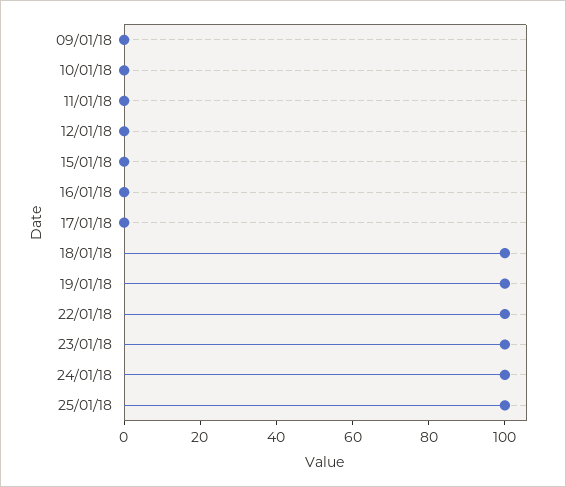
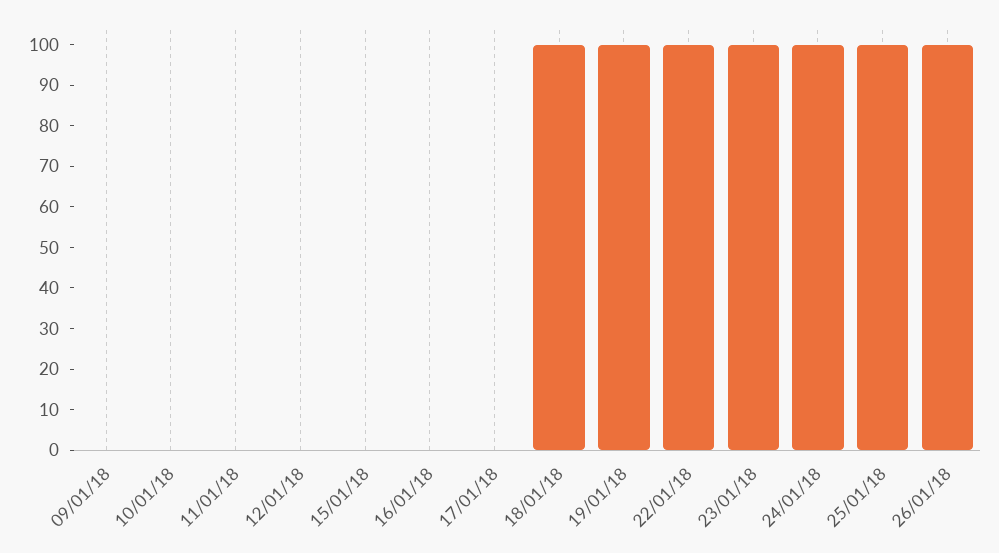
26/01/18: none -> 100

